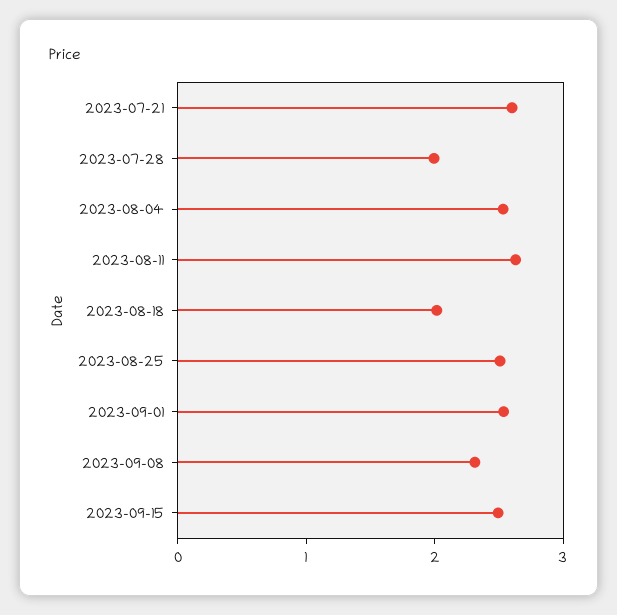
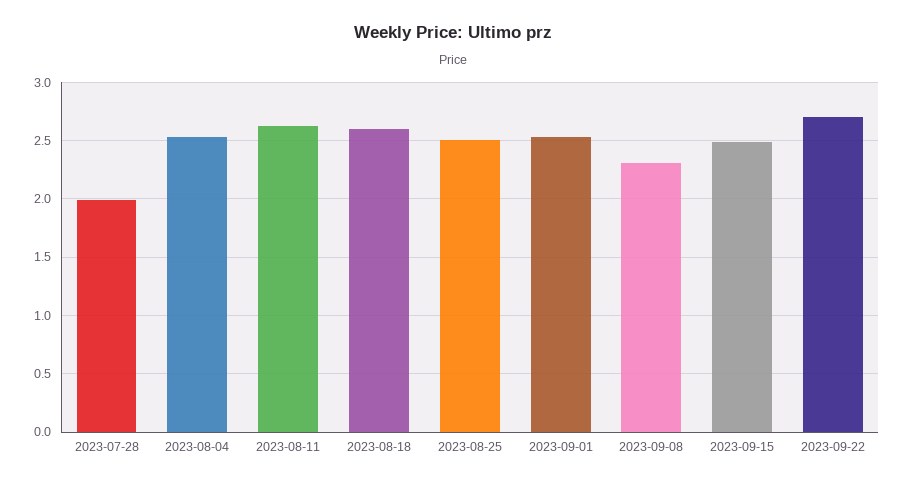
2023-07-21: 2.6 -> none
2023-08-18: 2 -> 2.6
2023-09-22: none -> 2.7

